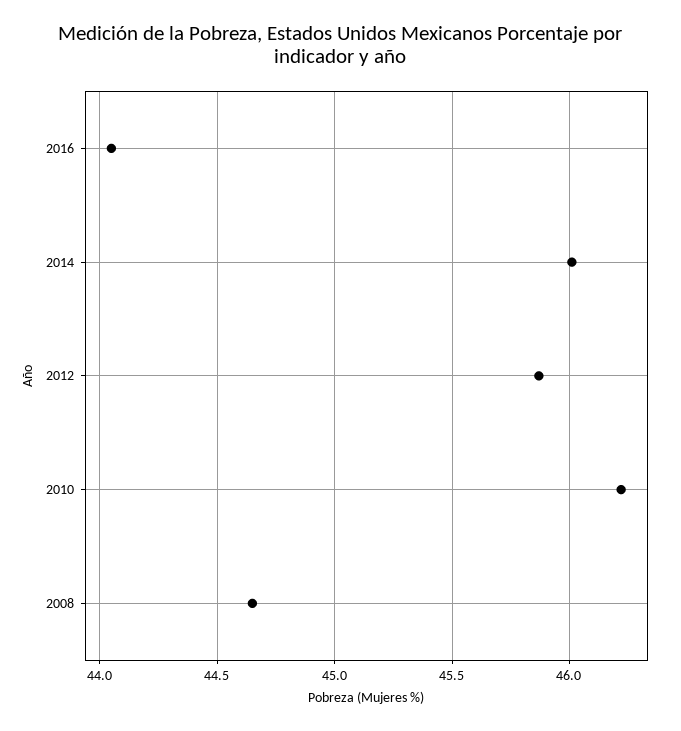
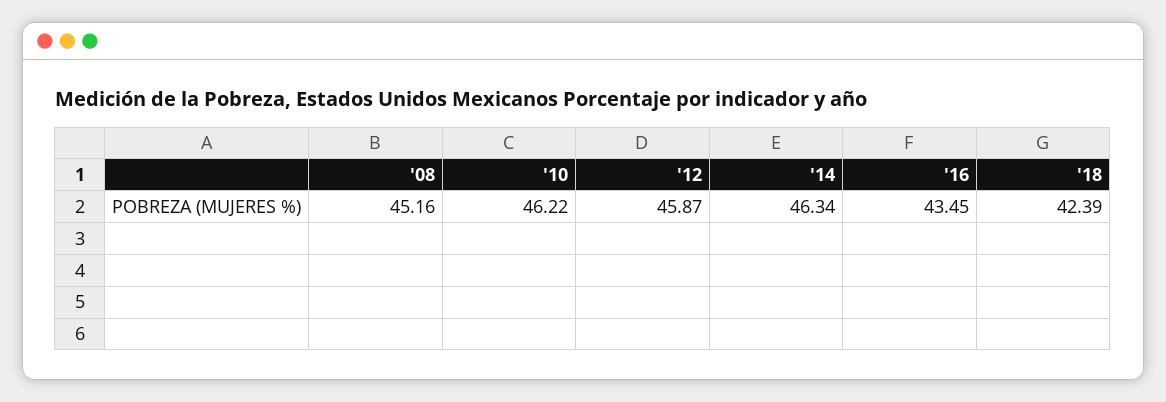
2016: 44.05 -> 43.45
2014: 46 -> 46.34
2008: 44.65 -> 45.16
'18: none -> 42.39

